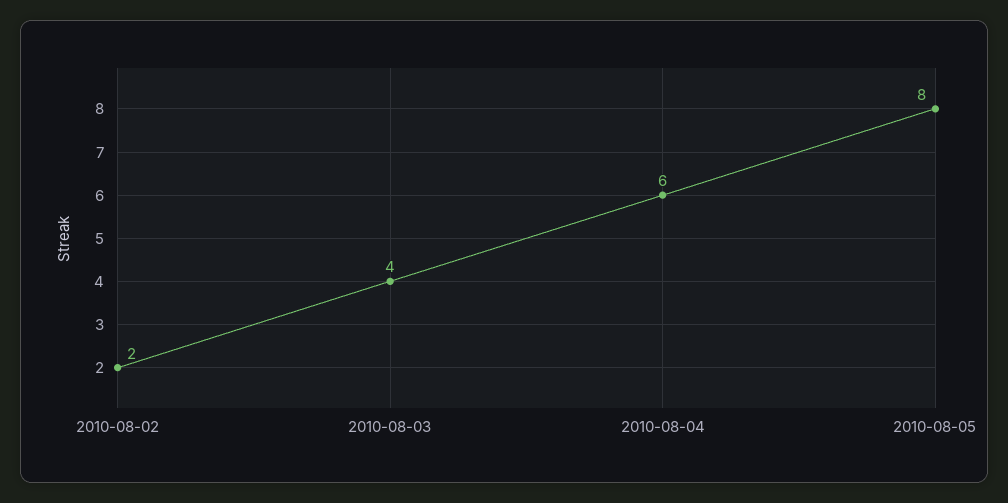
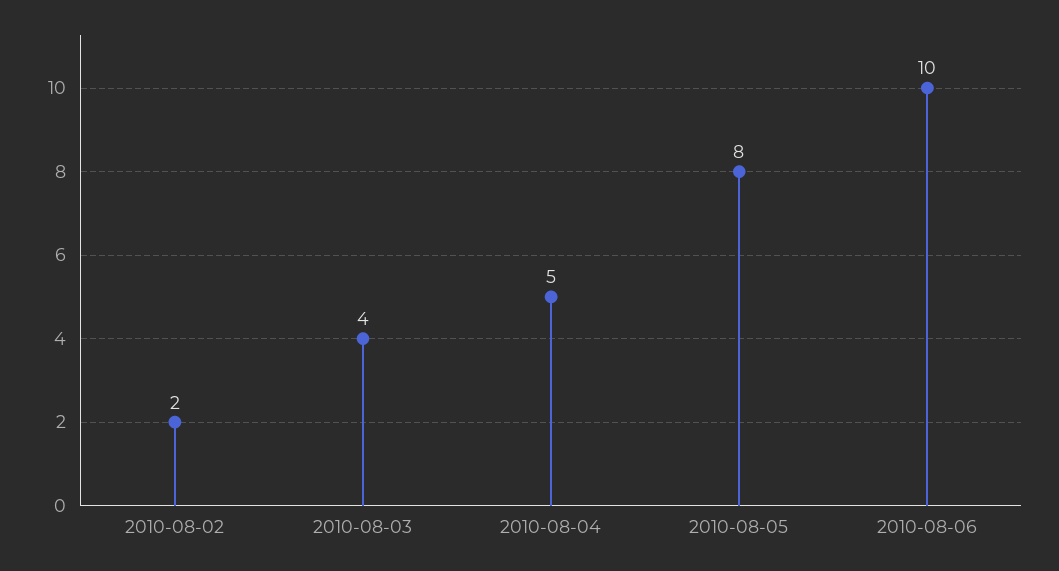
2010-08-04: 6 -> 5
2010-08-06: none -> 10

